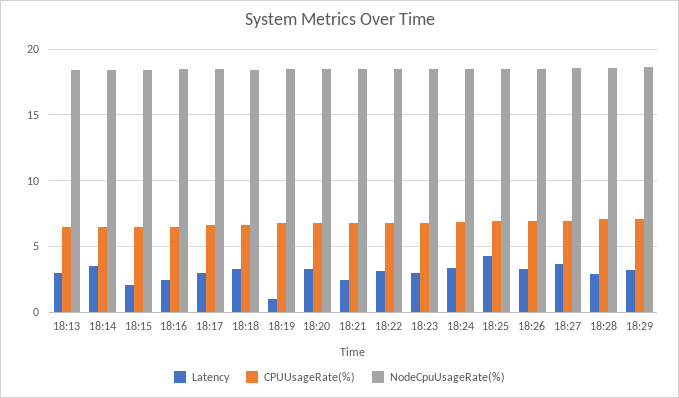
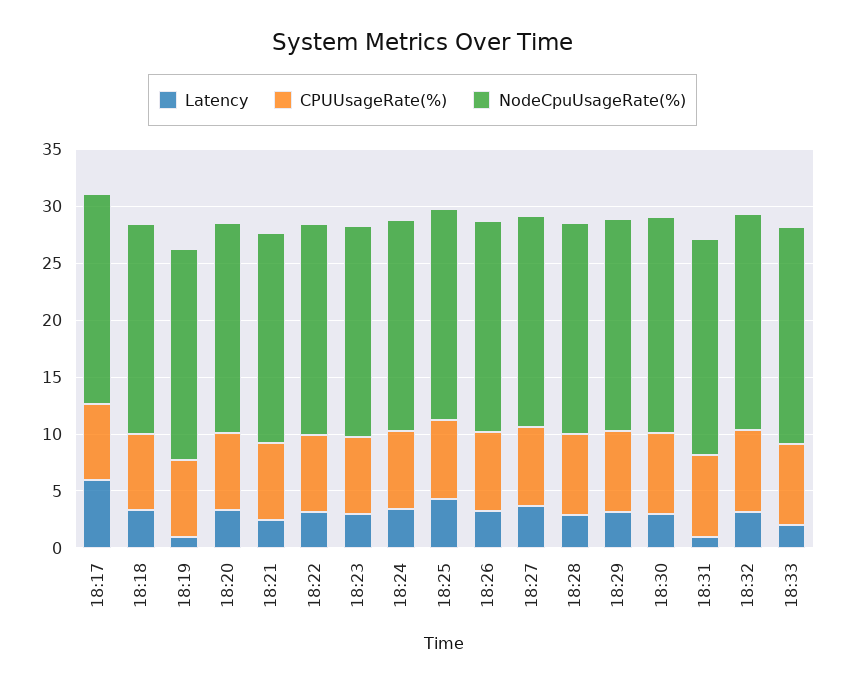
Latency, 18:13: 3 -> none
CPUUsageRate(%), 18:13: 6.5 -> none
NodeCpuUsageRate(%), 18:13: 18.5 -> none
Latency, 18:14: 3.5 -> none
CPUUsageRate(%), 18:14: 6.5 -> none
NodeCpuUsageRate(%), 18:14: 18.5 -> none
Latency, 18:15: 2 -> none
CPUUsageRate(%), 18:15: 6.5 -> none
NodeCpuUsageRate(%), 18:15: 18.5 -> none
Latency, 18:16: 2.5 -> none
CPUUsageRate(%), 18:16: 6.5 -> none
NodeCpuUsageRate(%), 18:16: 18.5 -> none
Latency, 18:17: 3 -> 6
Latency, 18:30: none -> 3
CPUUsageRate(%), 18:30: none -> 7
NodeCpuUsageRate(%), 18:30: none -> 19
Latency, 18:31: none -> 1
CPUUsageRate(%), 18:31: none -> 7
NodeCpuUsageRate(%), 18:31: none -> 19
Latency, 18:32: none -> 3
CPUUsageRate(%), 18:32: none -> 7
NodeCpuUsageRate(%), 18:32: none -> 19
Latency, 18:33: none -> 2
CPUUsageRate(%), 18:33: none -> 7
NodeCpuUsageRate(%), 18:33: none -> 19

